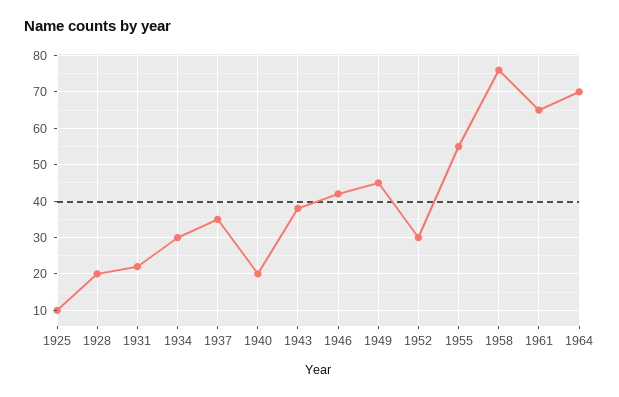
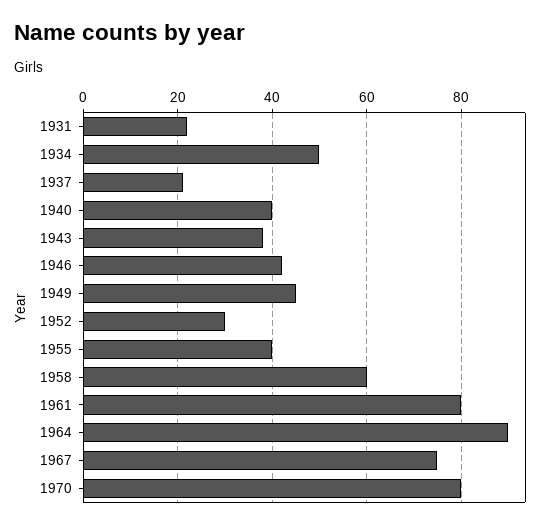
1925: 10 -> none
1928: 20 -> none
1934: 30 -> 50
1937: 35 -> 20
1940: 20 -> 40
1955: 55 -> 40
1958: 75 -> 60
1961: 65 -> 80
1964: 70 -> 90
1967: none -> 75
1970: none -> 80

